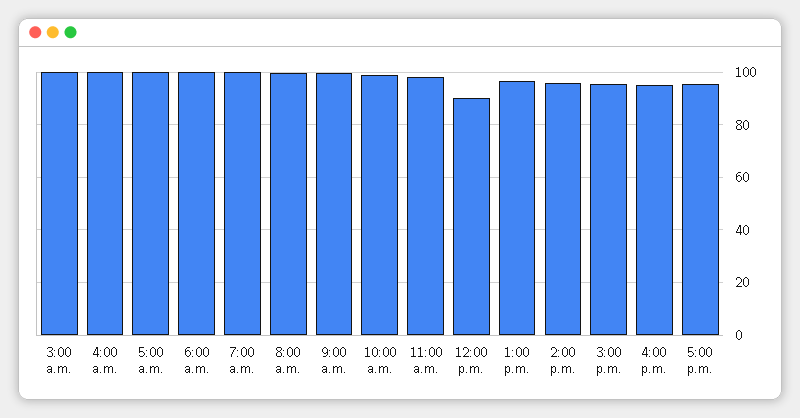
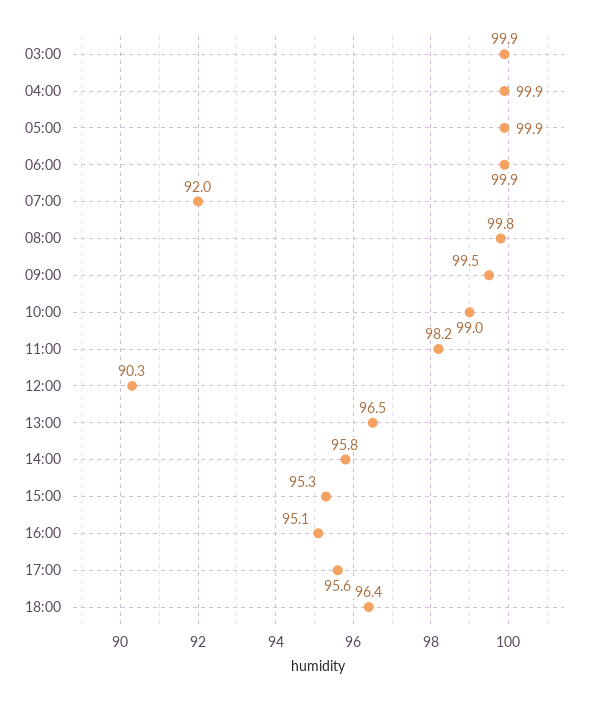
7:00 a.m.: 100 -> 92
18:00: none -> 96.4

